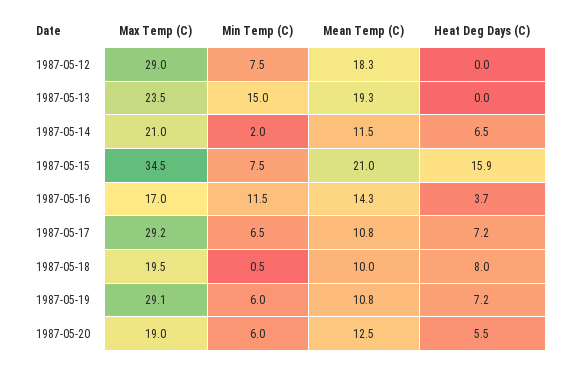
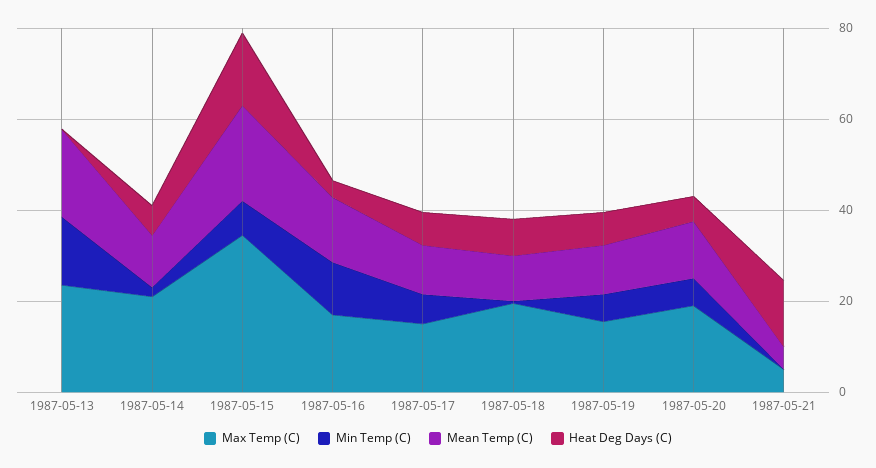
Max Temp (C), 1987-05-12: 29 -> none
Min Temp (C), 1987-05-12: 7.5 -> none
Mean Temp (C), 1987-05-12: 18.3 -> none
Heat Deg Days (C), 1987-05-12: 0 -> none
Max Temp (C), 1987-05-17: 29.2 -> 15
Max Temp (C), 1987-05-19: 29.1 -> 15
Max Temp (C), 1987-05-21: none -> 5
Min Temp (C), 1987-05-21: none -> 0
Mean Temp (C), 1987-05-21: none -> 5
Heat Deg Days (C), 1987-05-21: none -> 15

